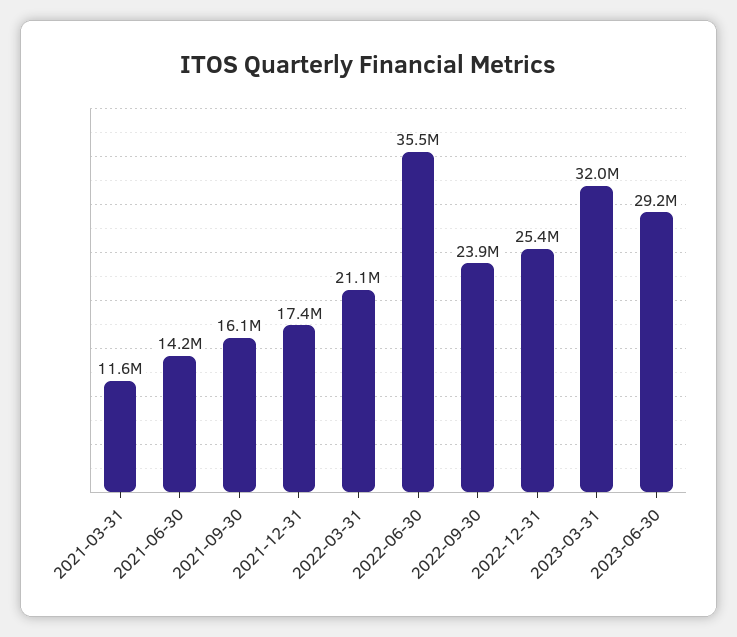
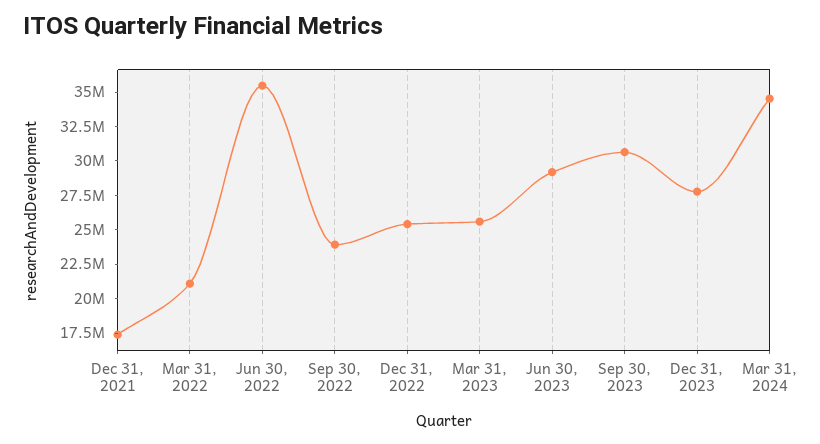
2021-03-31: 11600000 -> none
2021-06-30: 14200000 -> none
2021-09-30: 16100000 -> none
2023-03-31: 32000000 -> 25000000
Sep 30, 2023: none -> 30000000
Dec 31, 2023: none -> 27500000
Mar 31, 2024: none -> 35000000

